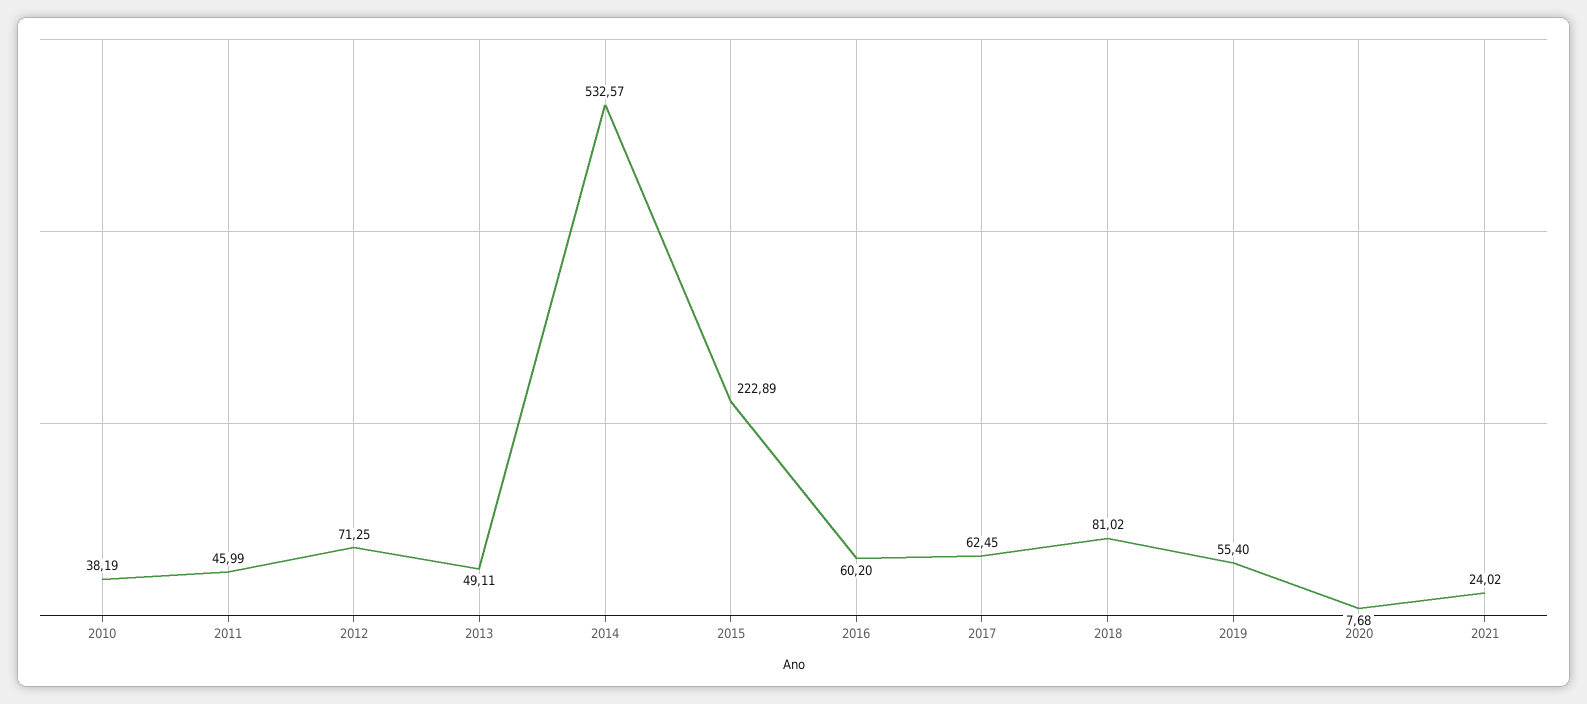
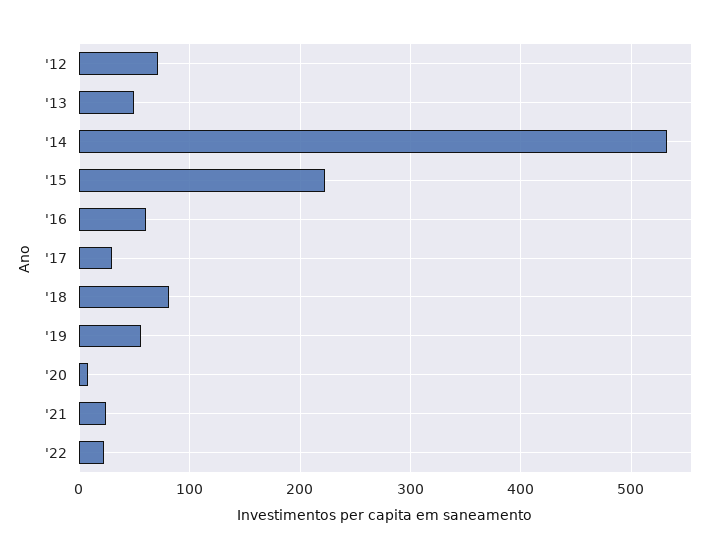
2010: 38.19 -> none
2011: 45.99 -> none
2017: 62.45 -> 30
'22: none -> 20

